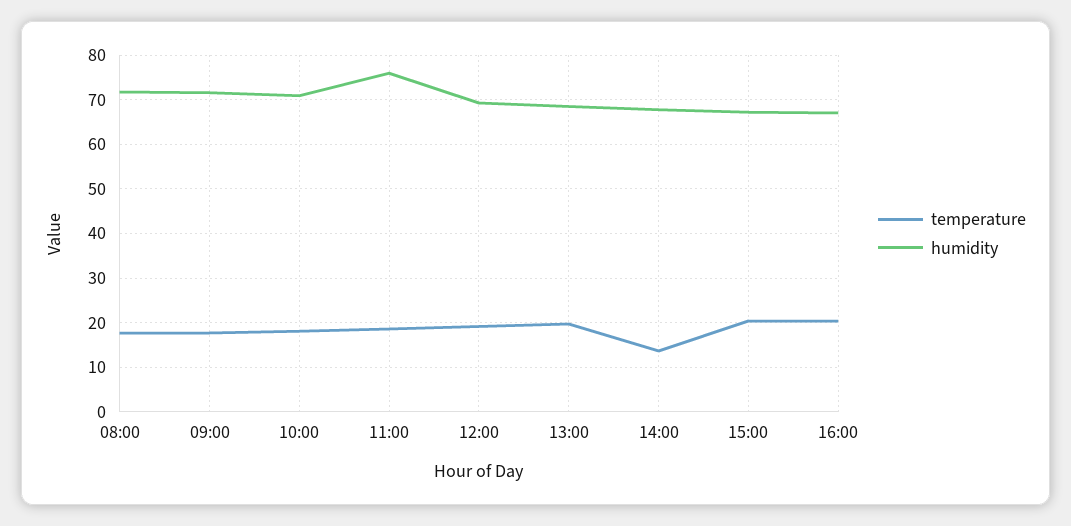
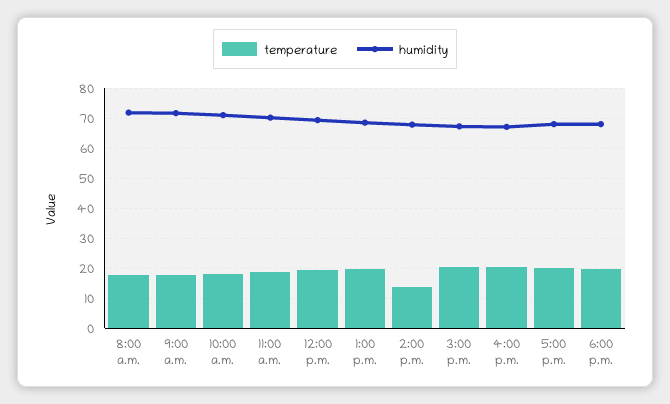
humidity, 11:00: 76 -> 70
temperature, 5:00 p.m.: none -> 20
humidity, 5:00 p.m.: none -> 68
temperature, 6:00 p.m.: none -> 20
humidity, 6:00 p.m.: none -> 68

